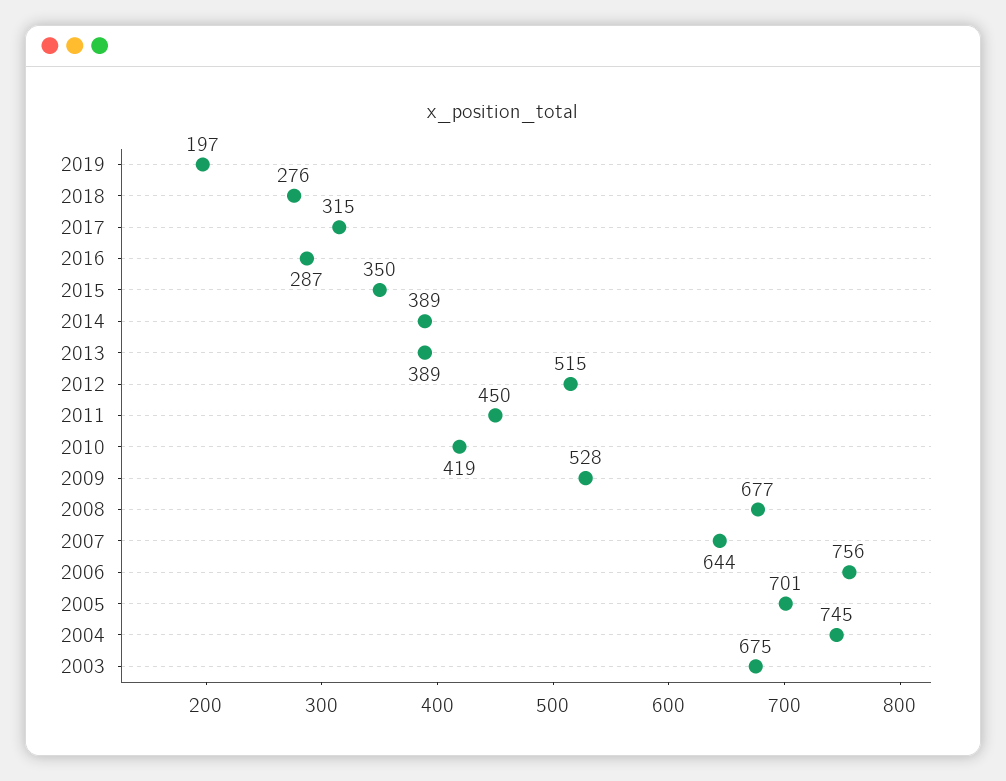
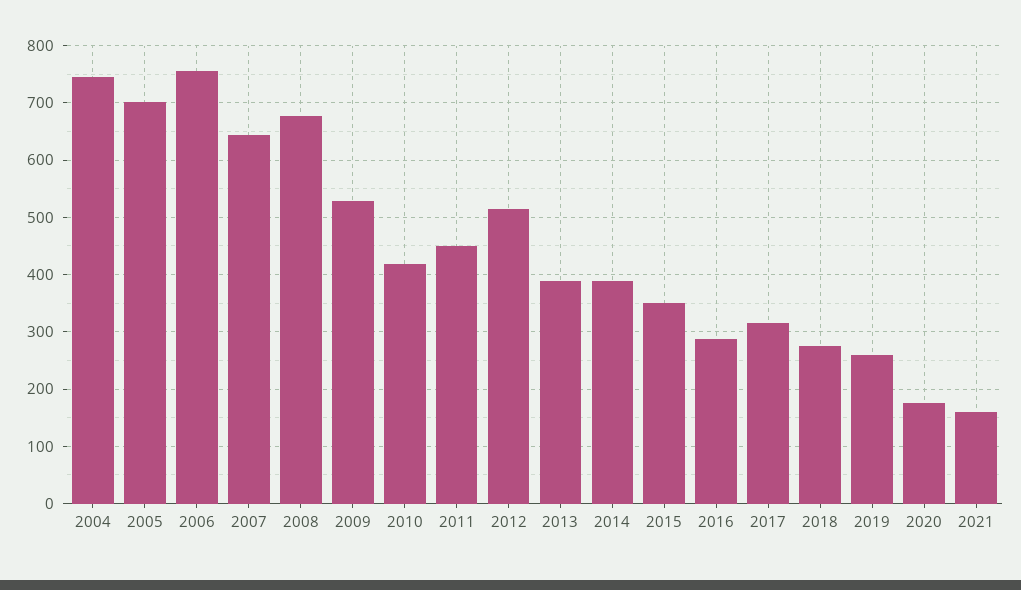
2019: 197 -> 260
2003: 675 -> none
2020: none -> 180
2021: none -> 160

